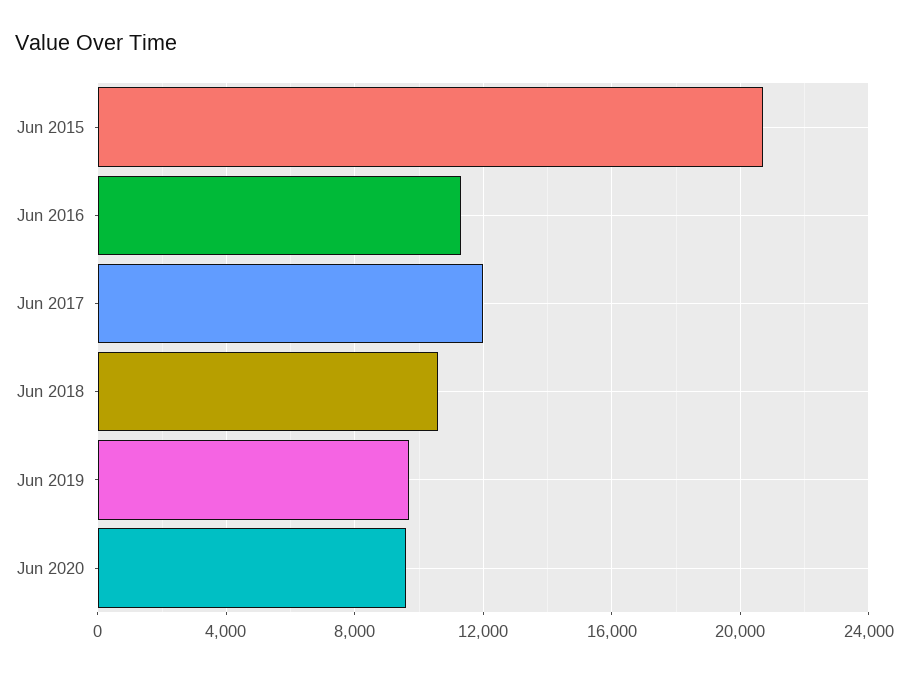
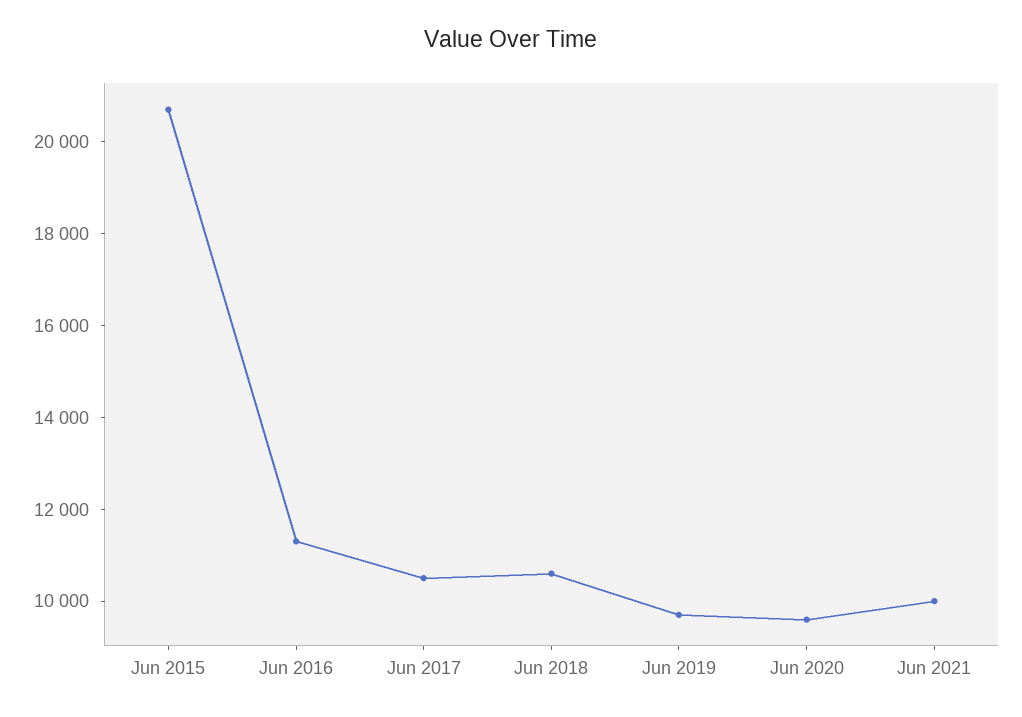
Jun 2017: 12000 -> 10500
Jun 2021: none -> 10000

